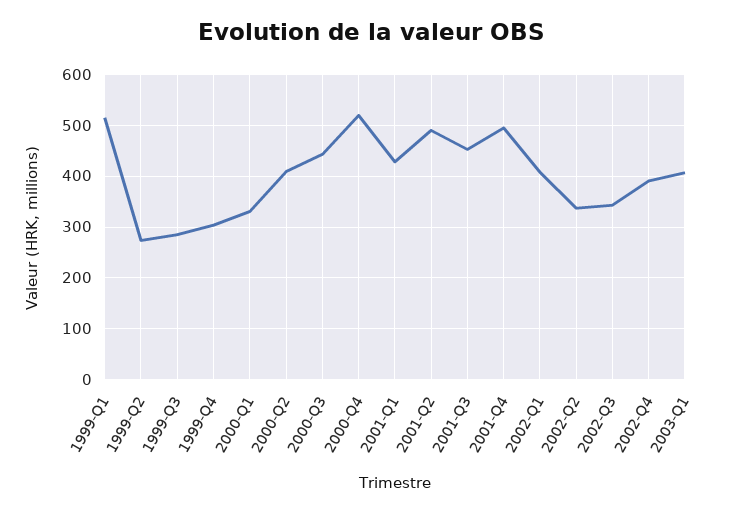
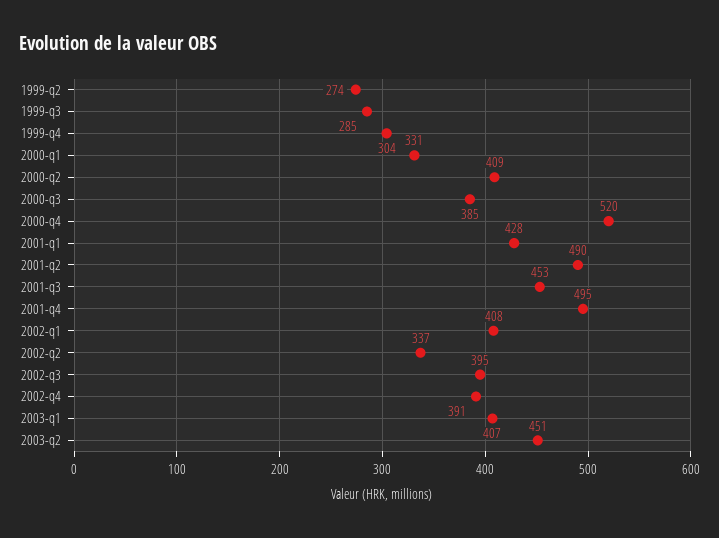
1999-Q1: 520 -> none
2000-Q3: 440 -> 385
2002-Q3: 340 -> 395
2003-q2: none -> 451

